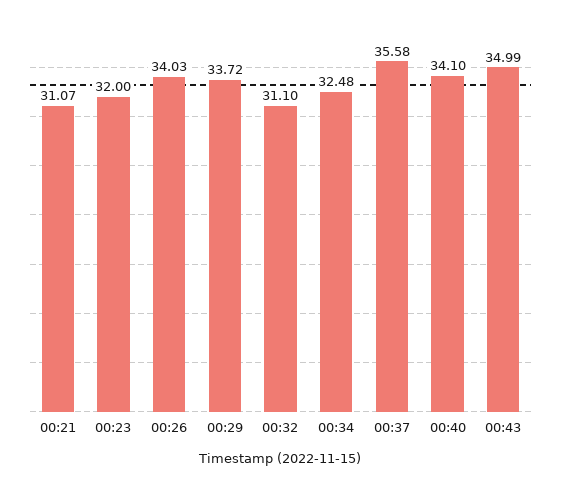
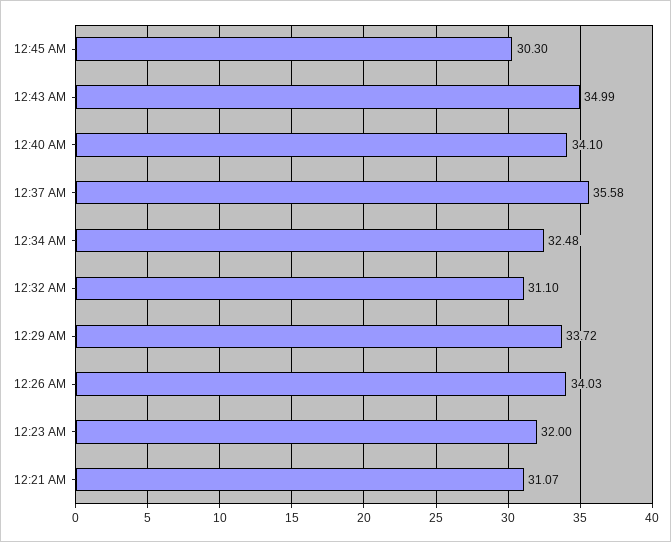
12:45 AM: none -> 30.3

